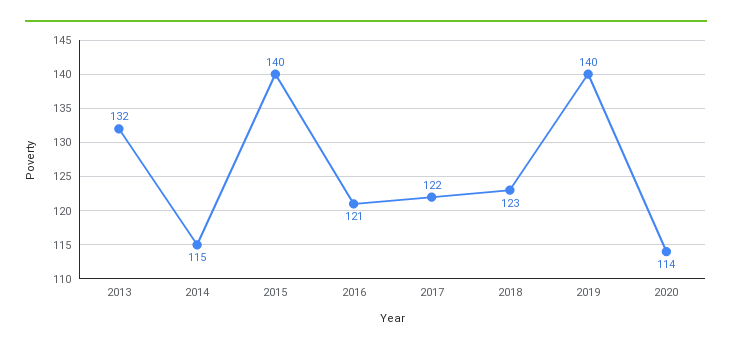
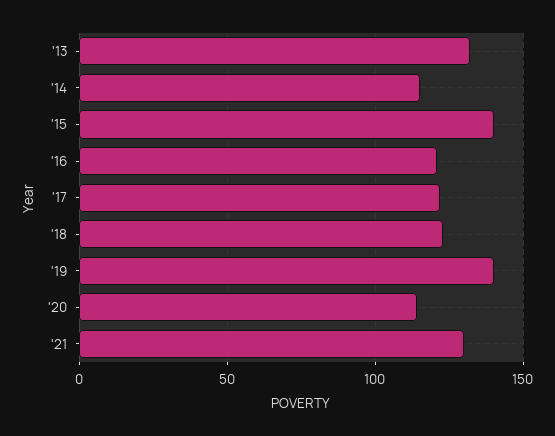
'21: none -> 130

